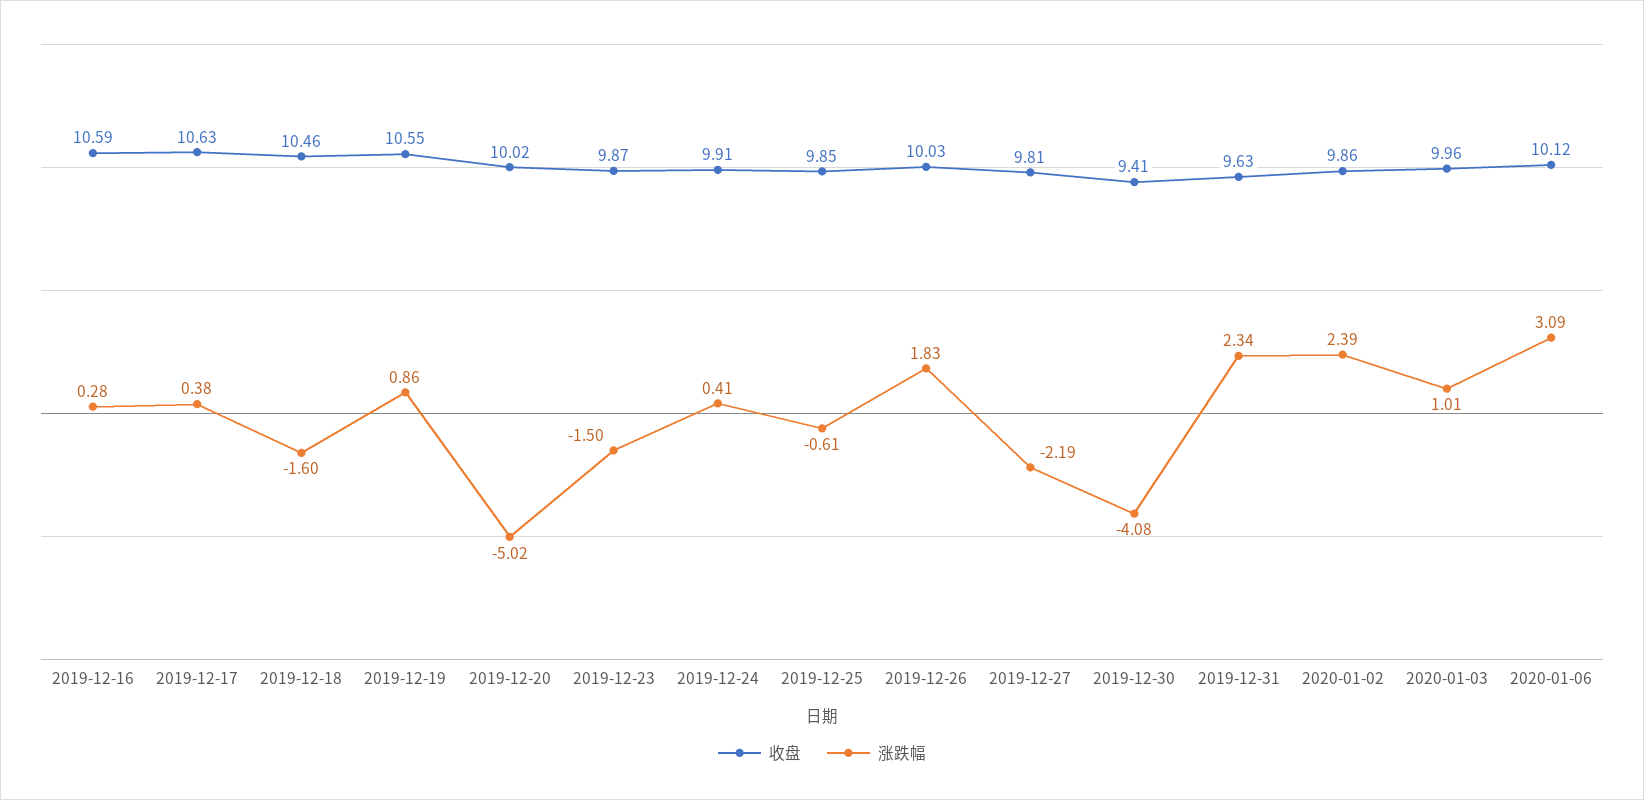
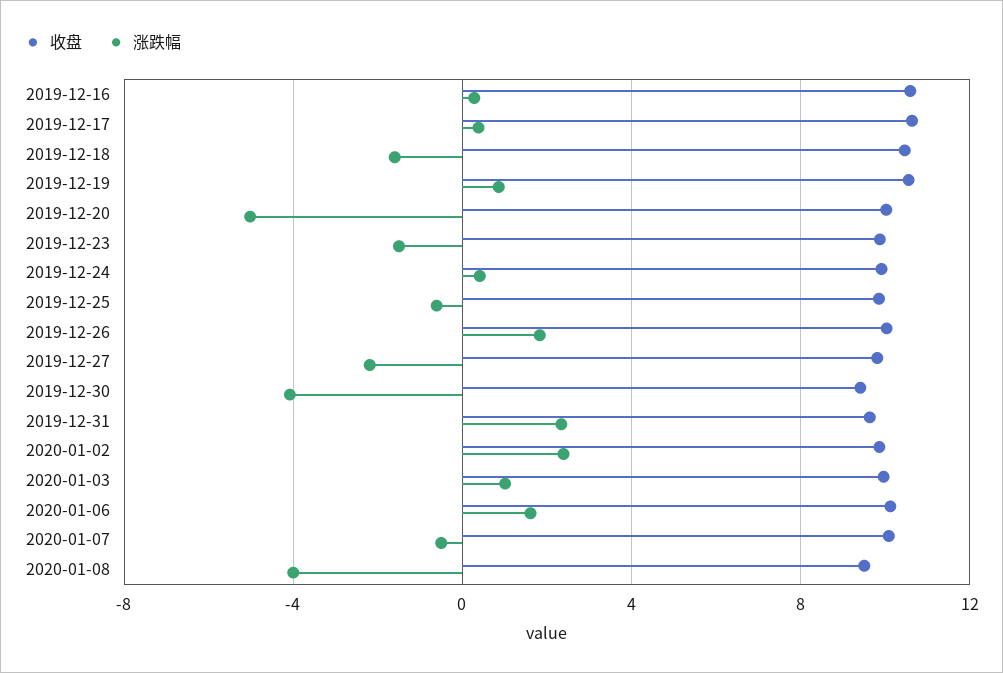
涨跌幅, 2020-01-06: 3.09 -> 1.5
收盘, 2020-01-07: none -> 10
涨跌幅, 2020-01-07: none -> -0.5
收盘, 2020-01-08: none -> 9.5
涨跌幅, 2020-01-08: none -> -4

